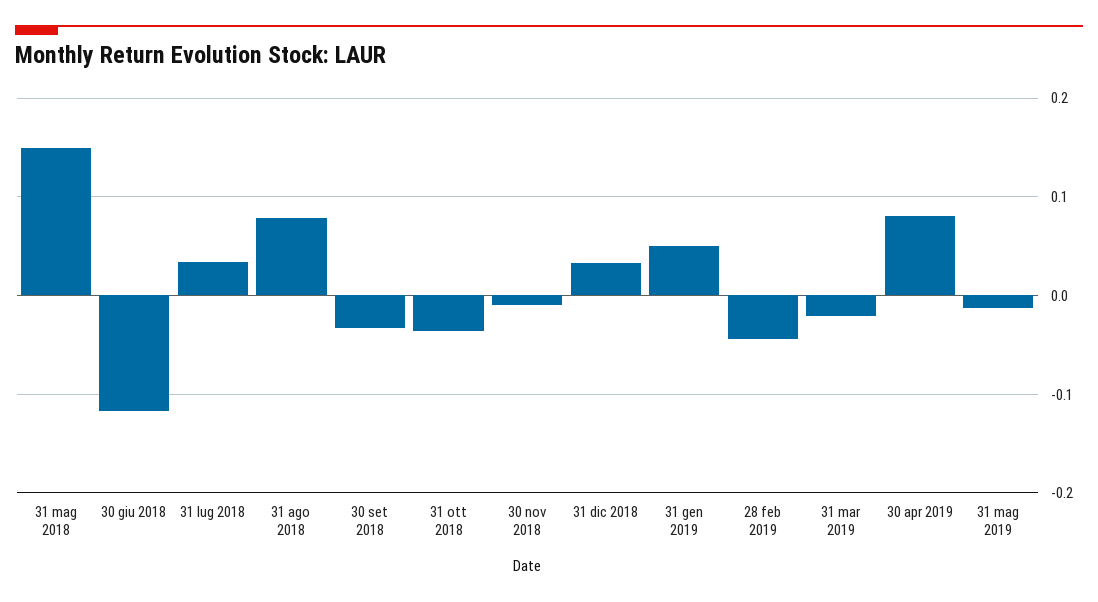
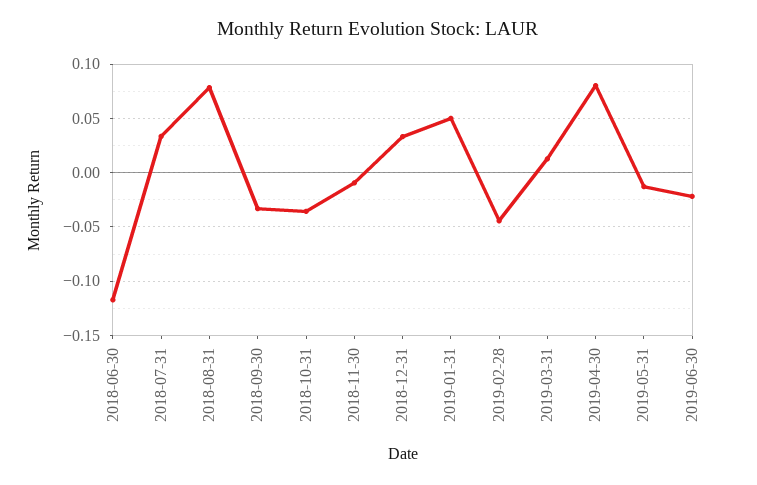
31 mag 2018: 0.15 -> none
31 mar 2019: -0.02 -> 0.01
2019-06-30: none -> -0.02

